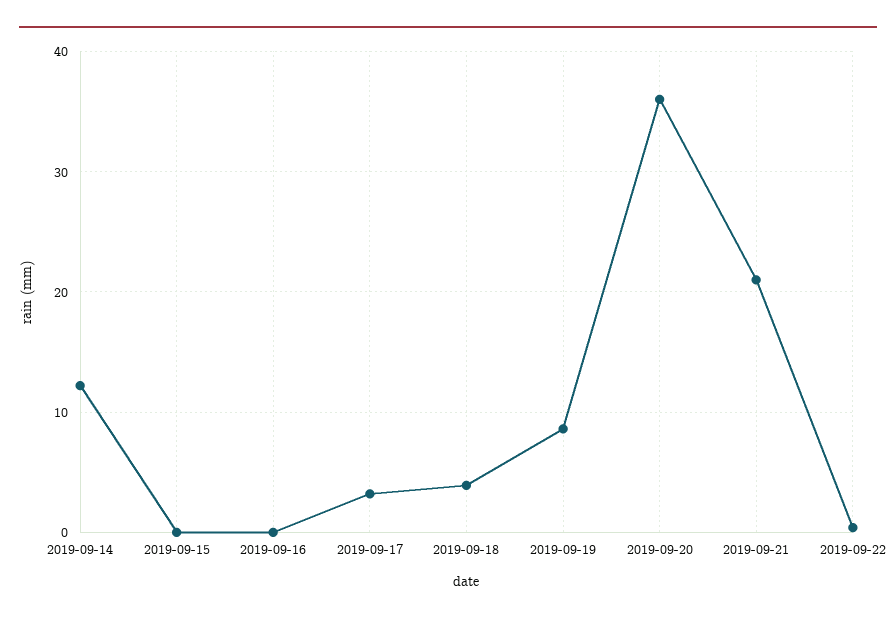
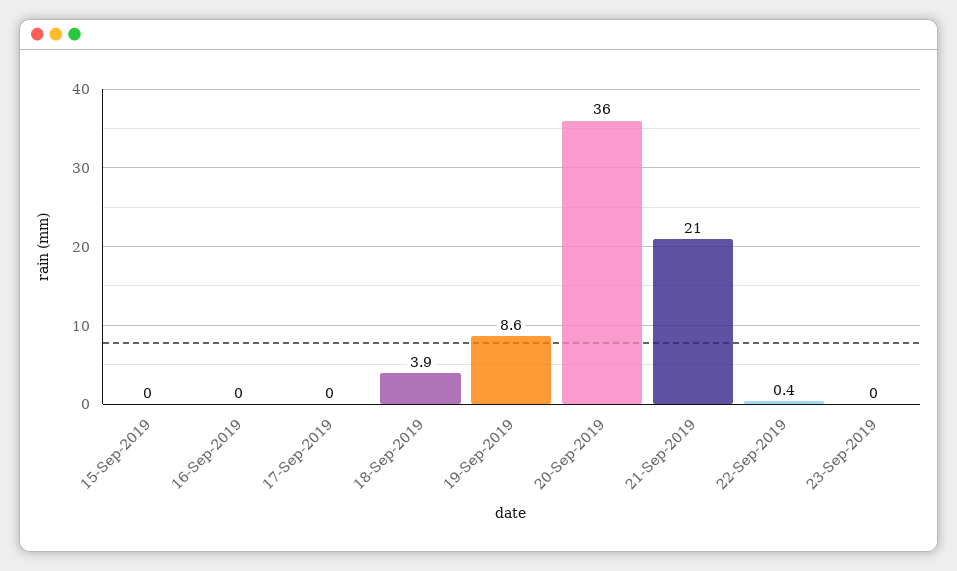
2019-09-14: 12 -> none
2019-09-17: 3 -> 0
23-Sep-2019: none -> 0

